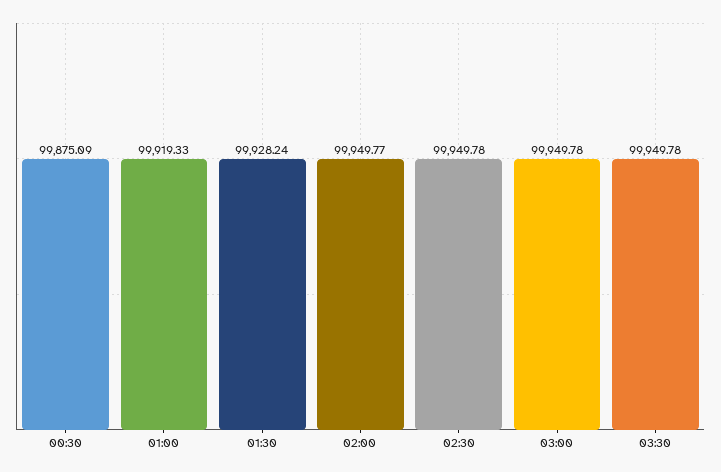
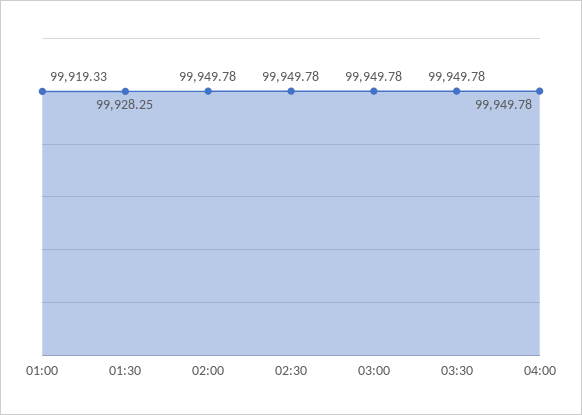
00:30: 99875.09 -> none
01:30: 99928.24 -> 99928.25
02:00: 99949.77 -> 99949.78
04:00: none -> 99949.78

